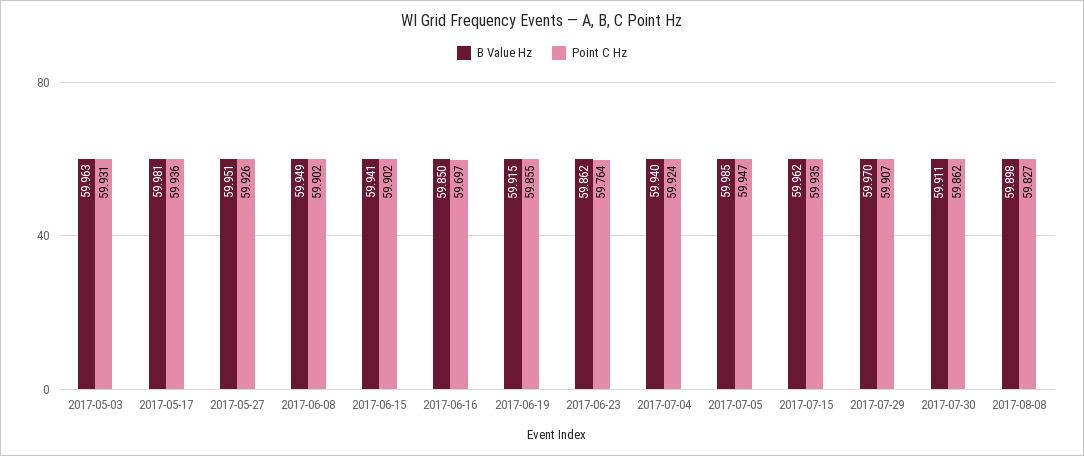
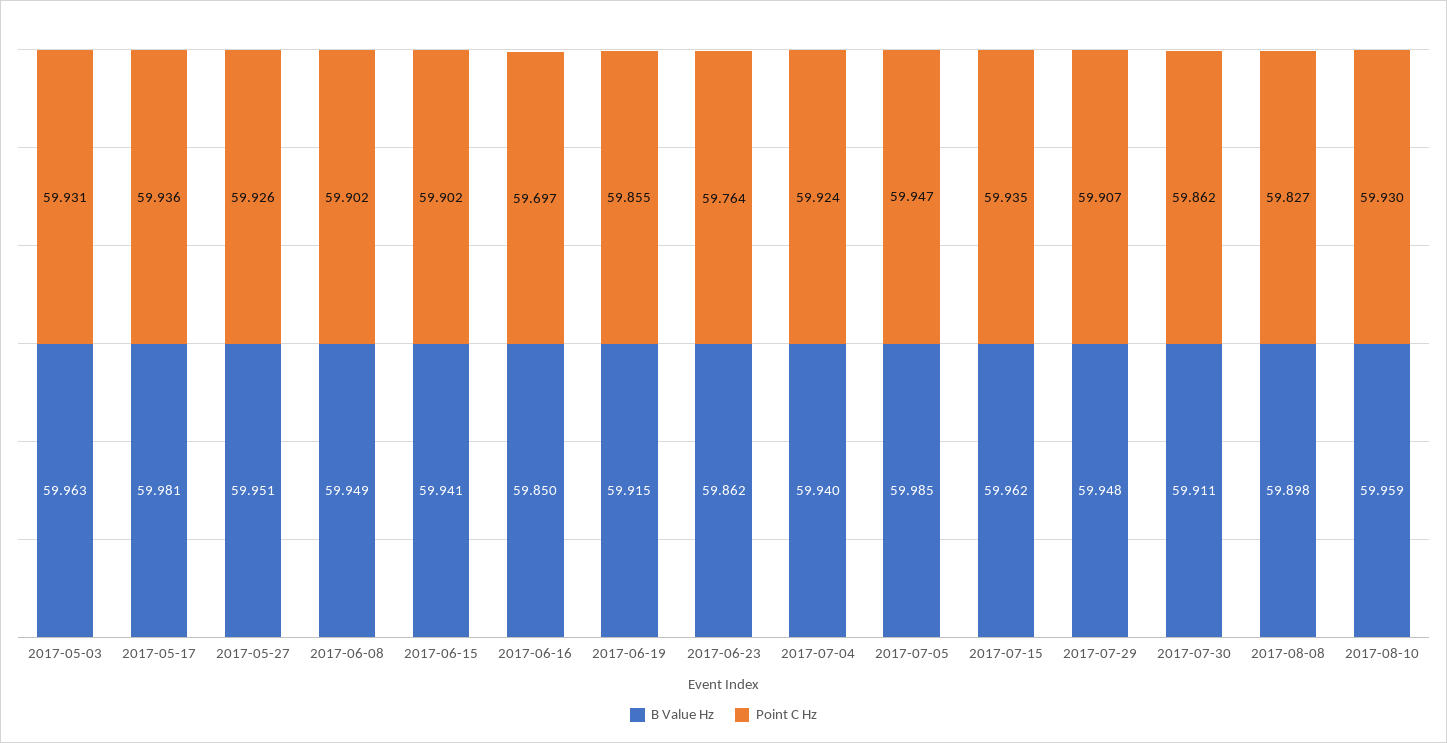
B Value Hz, 2017-07-29: 59.97 -> 59.948
B Value Hz, 2017-08-10: none -> 59.959
Point C Hz, 2017-08-10: none -> 59.93

